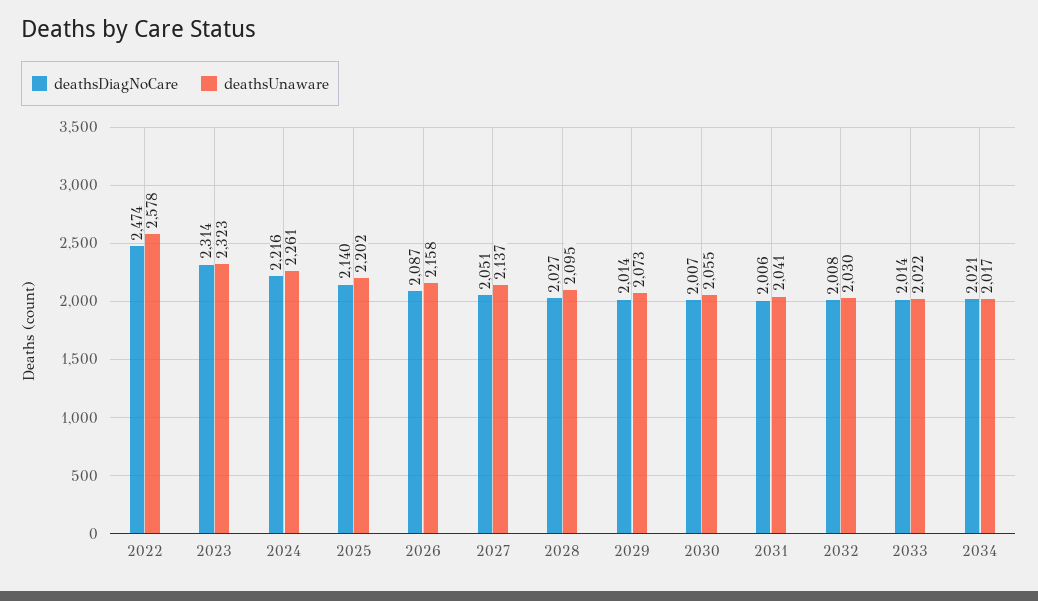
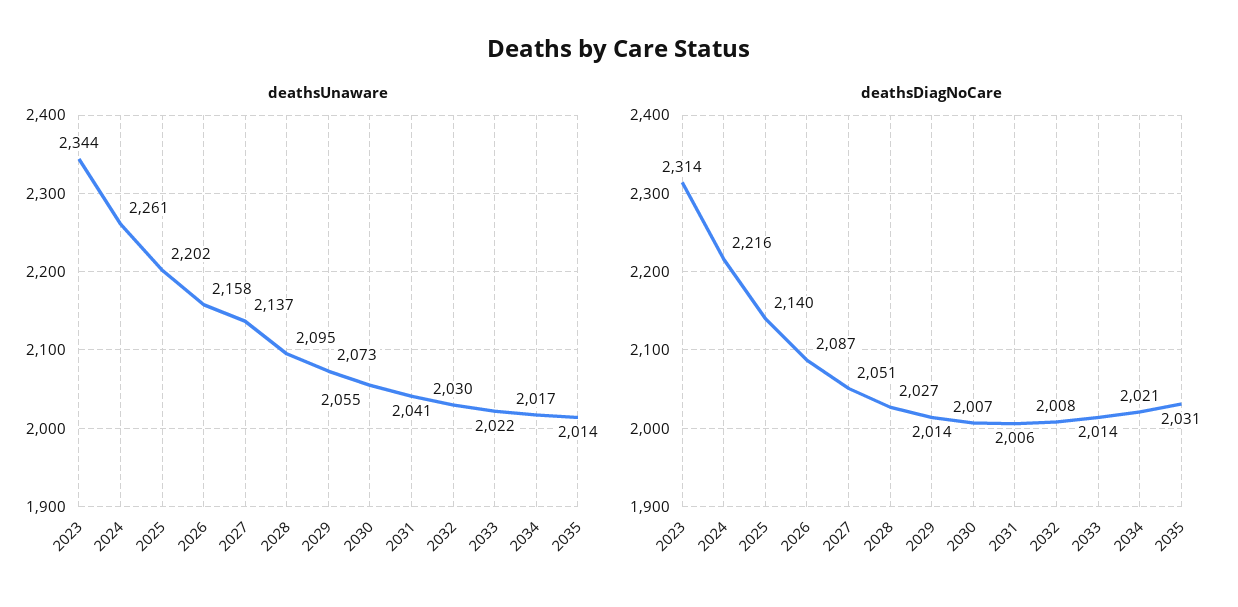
deathsDiagNoCare, 2022: 2474 -> none
deathsUnaware, 2022: 2578 -> none
deathsUnaware, 2023: 2323 -> 2344
deathsUnaware, 2035: none -> 2014
deathsDiagNoCare, 2035: none -> 2031

